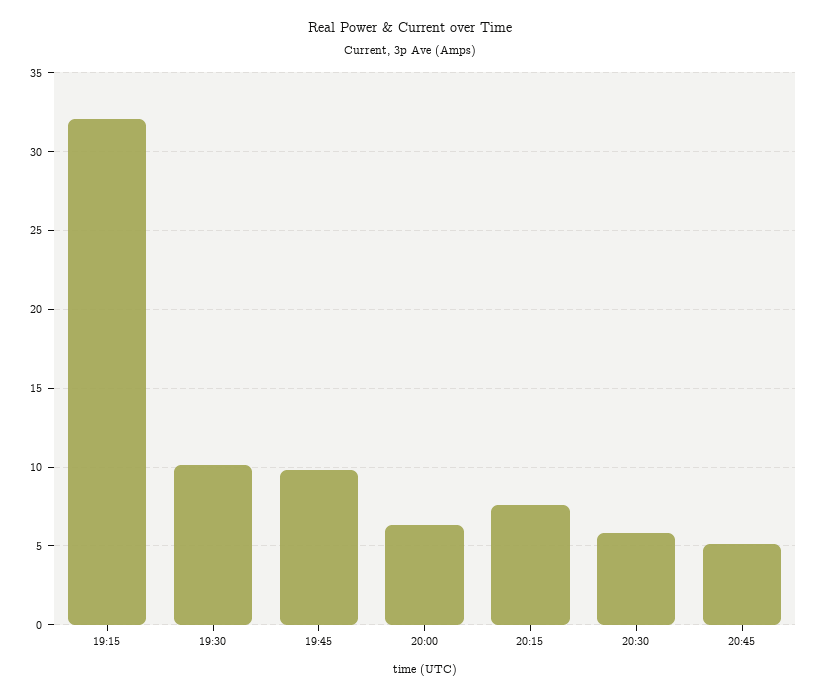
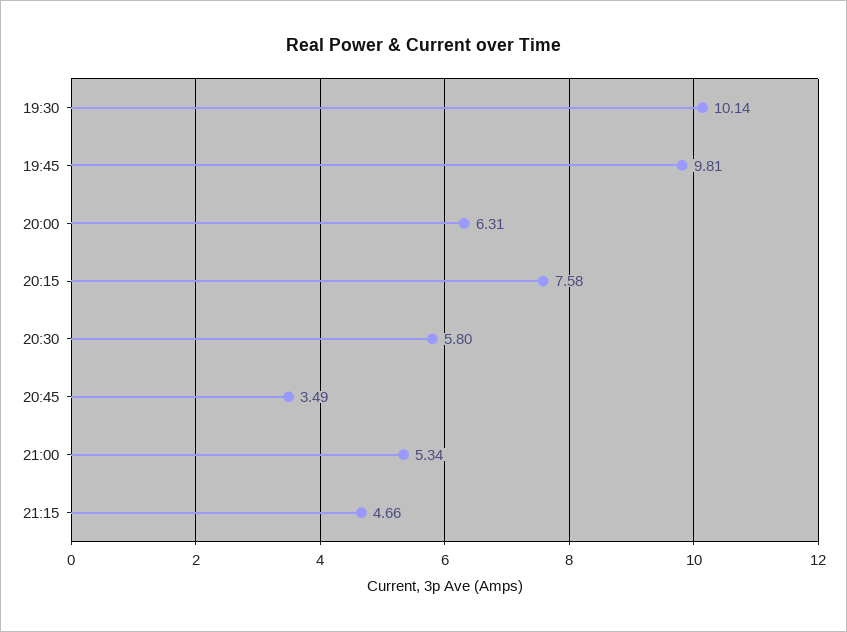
19:15: 32 -> none
20:45: 5 -> 3.49
21:00: none -> 5.34
21:15: none -> 4.66

